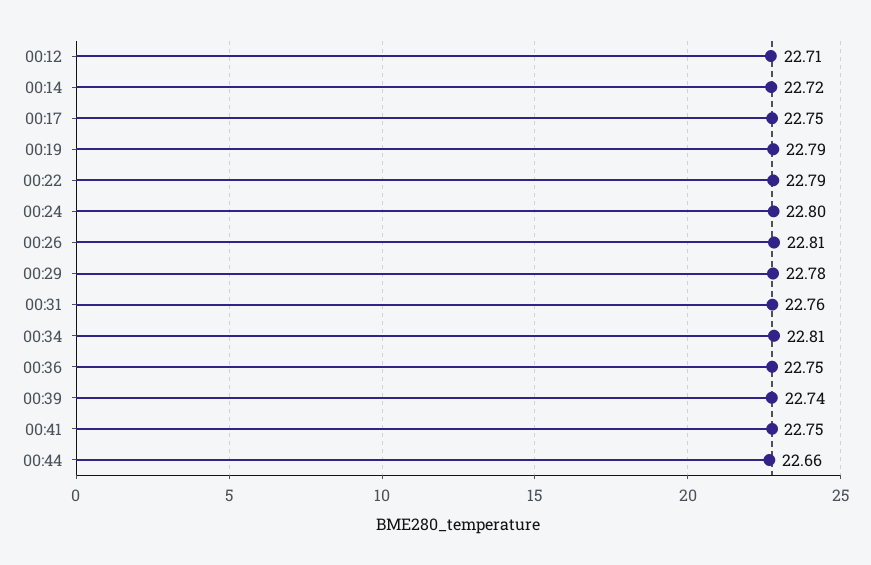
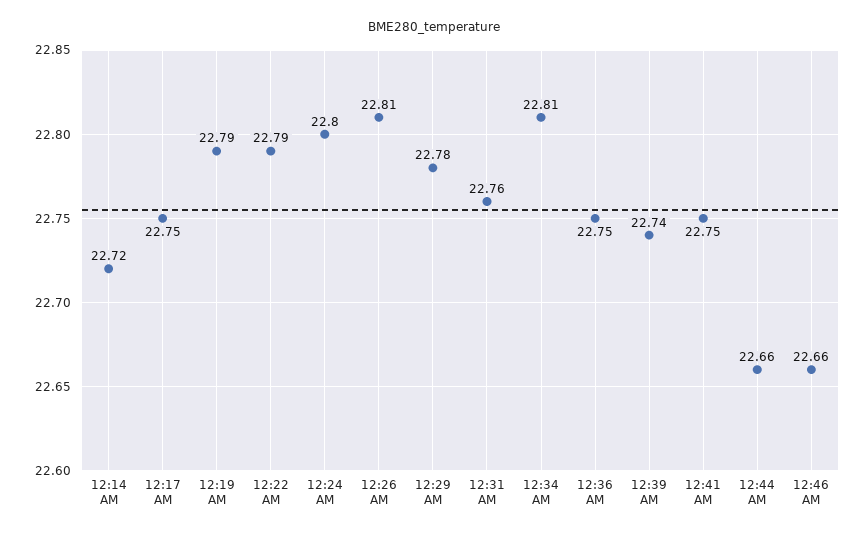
00:12: 22.71 -> none
12:46 AM: none -> 22.66

